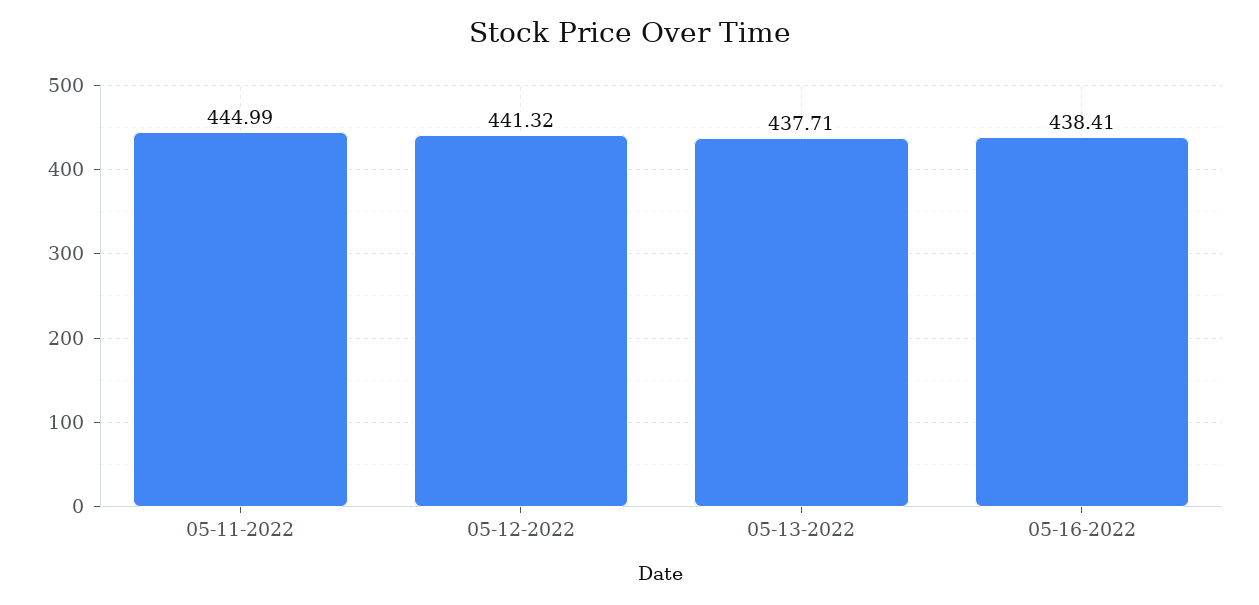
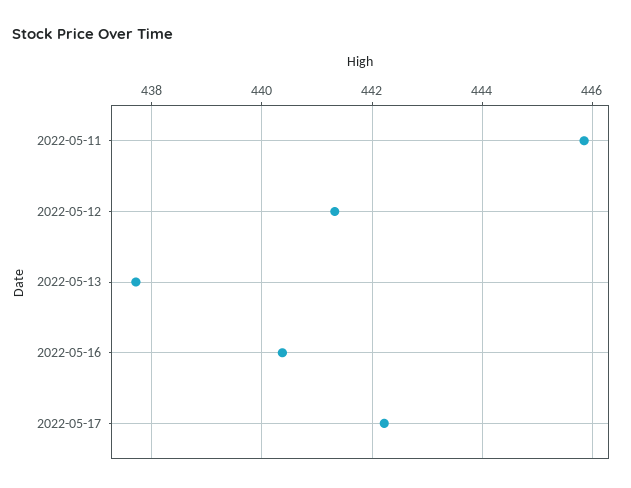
05-11-2022: 444.99 -> 445.8
05-16-2022: 438.41 -> 440.4
2022-05-17: none -> 442.2

